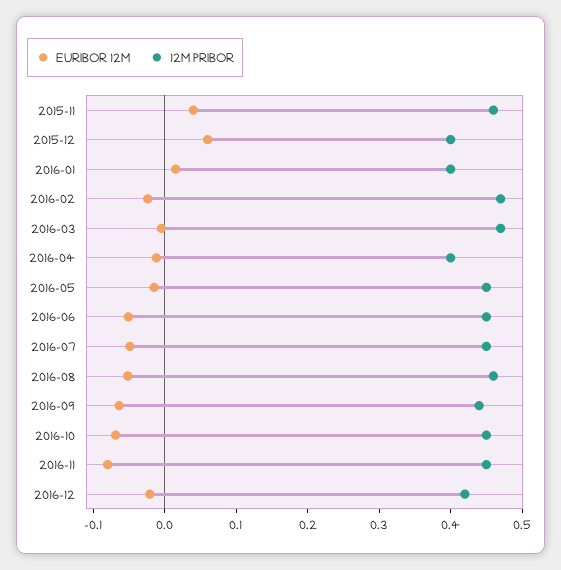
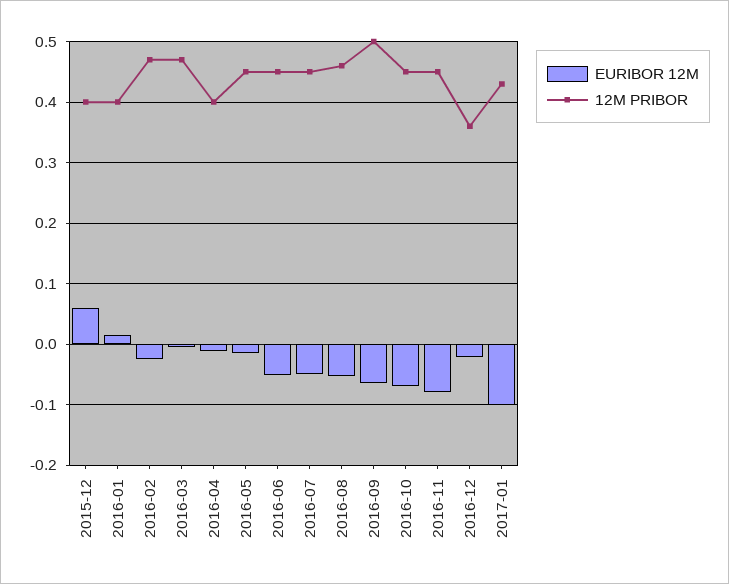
EURIBOR 12M, 2015-11: 0.04 -> none
12M PRIBOR, 2015-11: 0.46 -> none
12M PRIBOR, 2016-09: 0.44 -> 0.5
12M PRIBOR, 2016-12: 0.42 -> 0.36
EURIBOR 12M, 2017-01: none -> -0.1
12M PRIBOR, 2017-01: none -> 0.43

